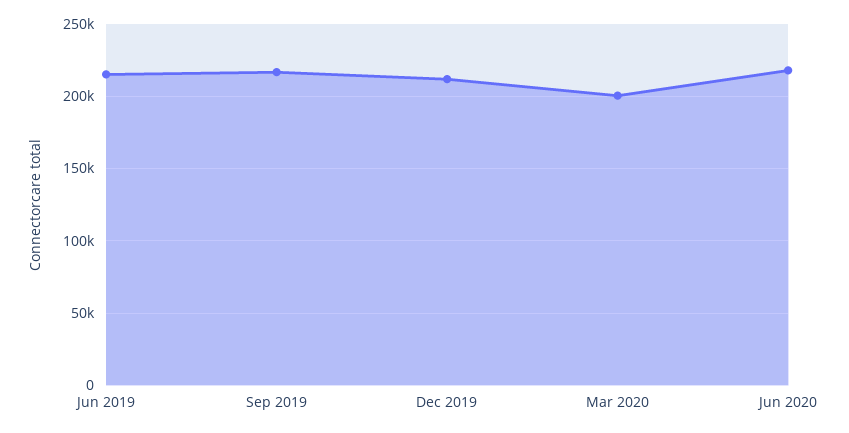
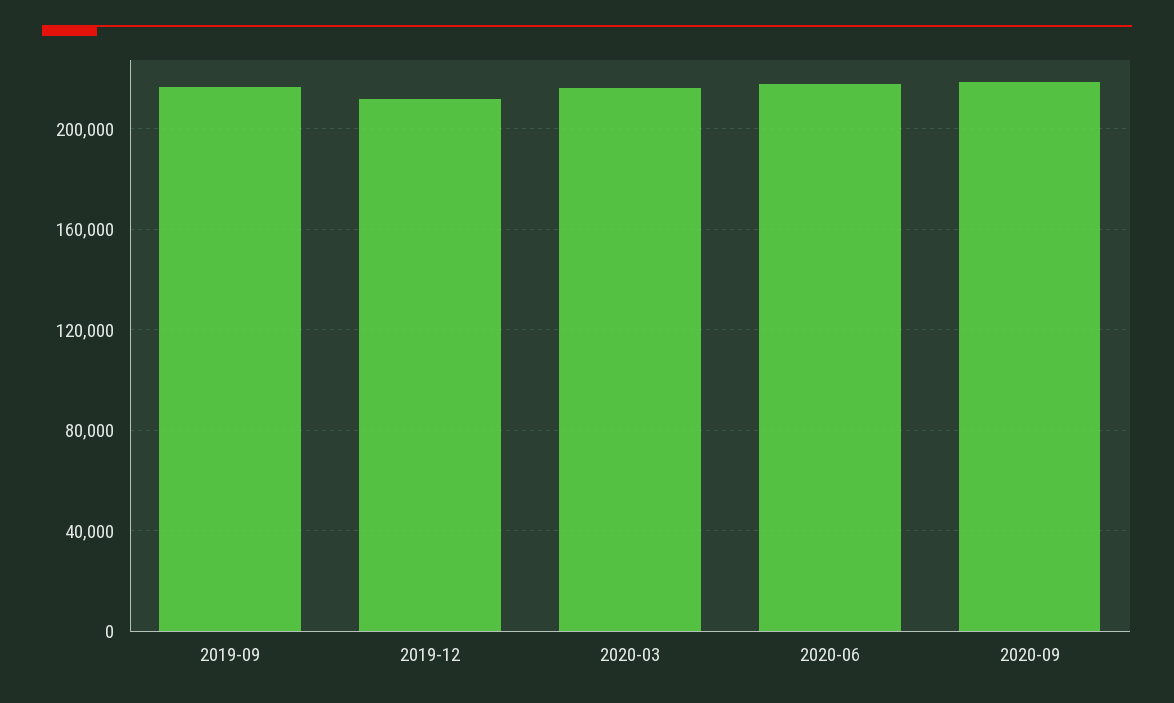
Jun 2019: 215000 -> none
Mar 2020: 200000 -> 215000
2020-09: none -> 220000

